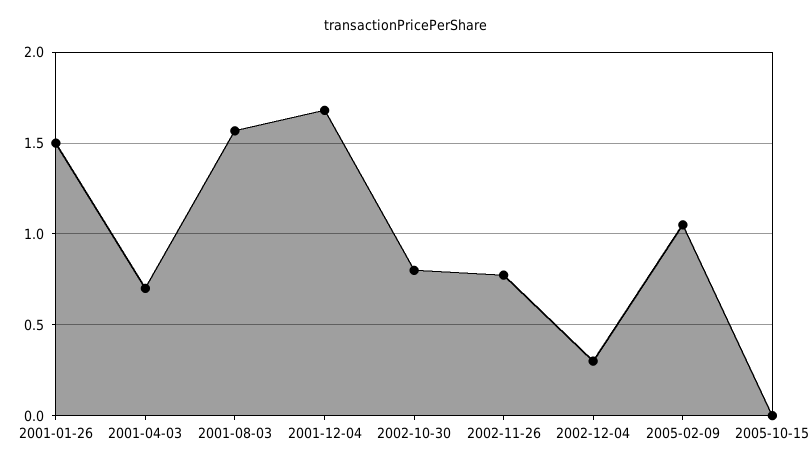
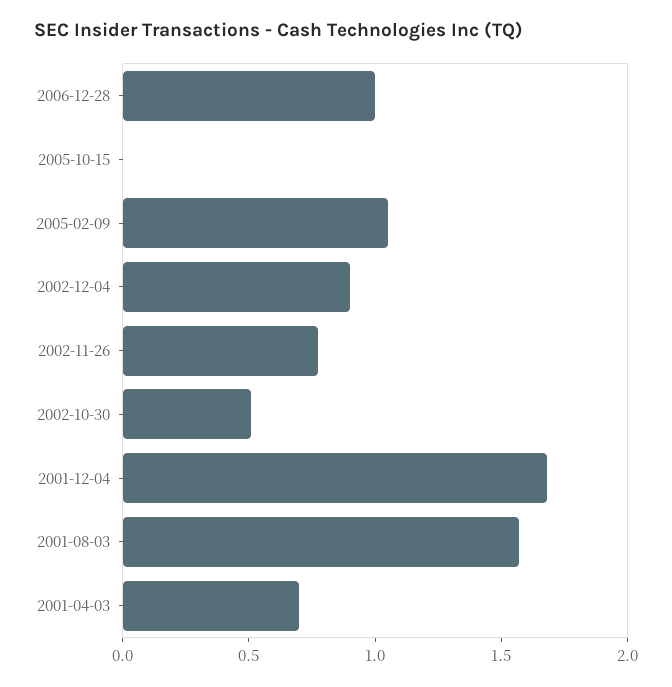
2001-01-26: 1.5 -> none
2002-10-30: 0.8 -> 0.5
2002-12-04: 0.3 -> 0.9
2006-12-28: none -> 1

